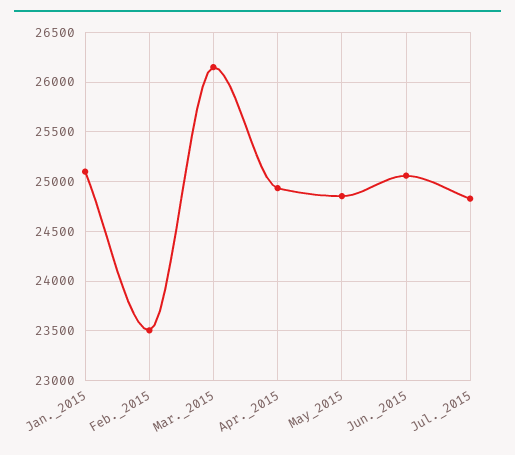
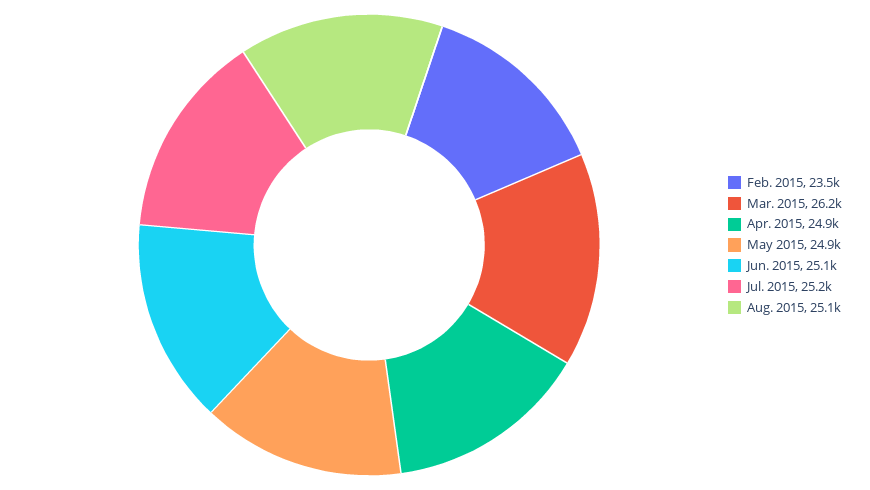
Jan._2015: 25100 -> none
Jul._2015: 24800 -> 25200
Aug. 2015: none -> 25100

